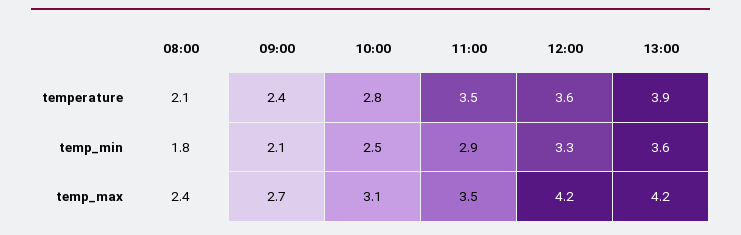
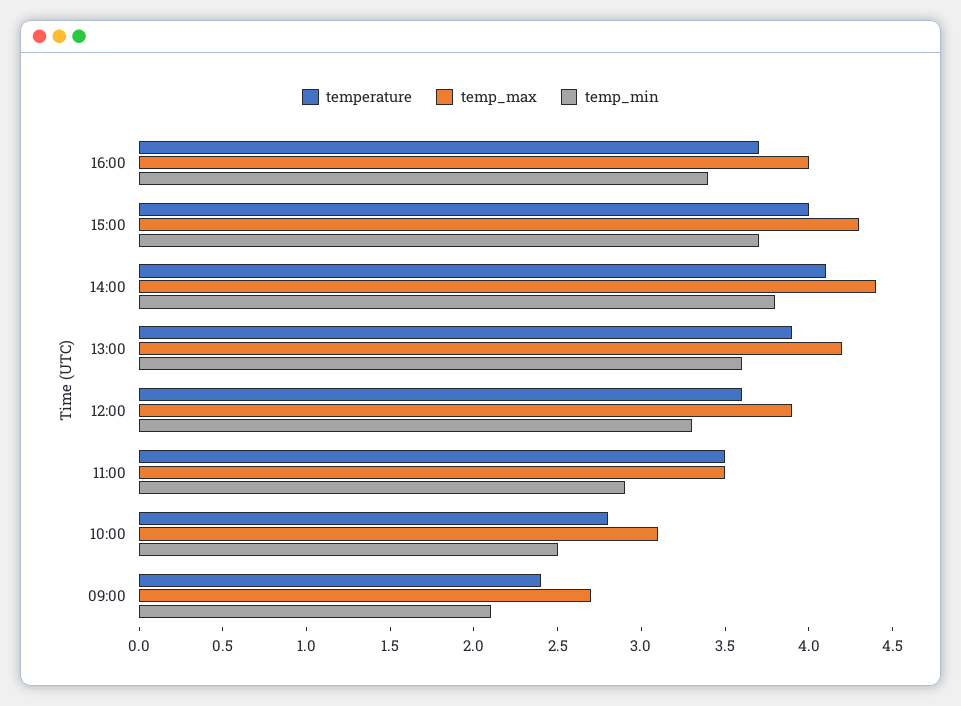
temperature, 08:00: 2.1 -> none
temp_min, 08:00: 1.8 -> none
temp_max, 08:00: 2.4 -> none
temp_max, 12:00: 4.2 -> 3.9
temperature, 16:00: none -> 3.7
temp_max, 16:00: none -> 4
temp_min, 16:00: none -> 3.4
temperature, 15:00: none -> 4
temp_max, 15:00: none -> 4.3
temp_min, 15:00: none -> 3.7
temperature, 14:00: none -> 4.1
temp_max, 14:00: none -> 4.4
temp_min, 14:00: none -> 3.8

